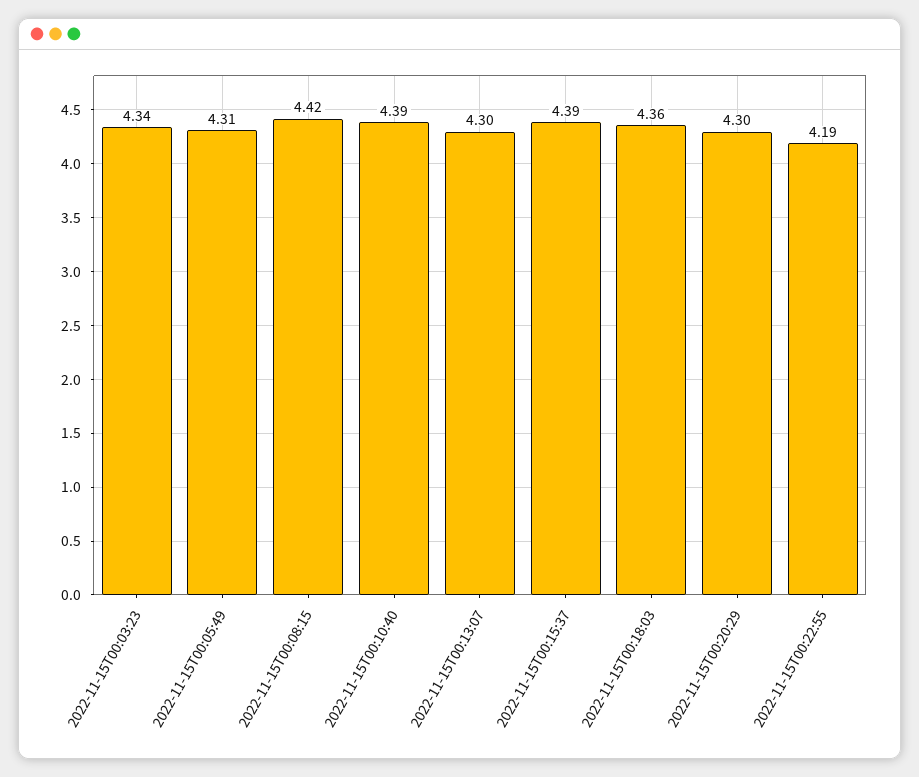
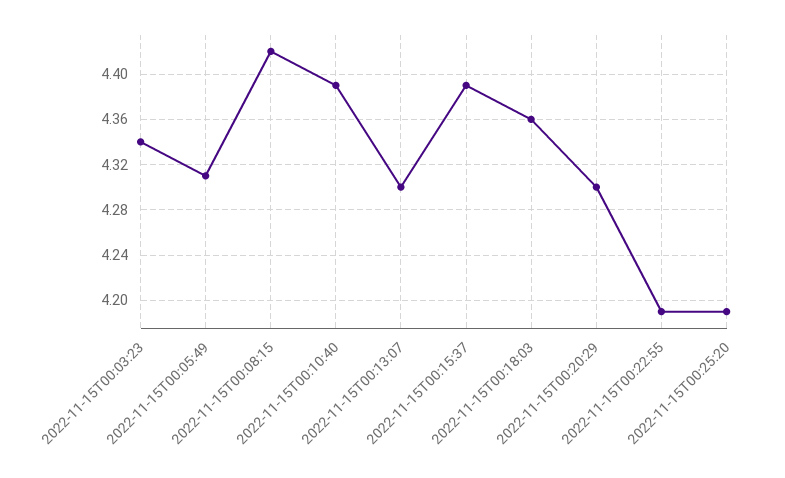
2022-11-15T00:25:20: none -> 4.19

